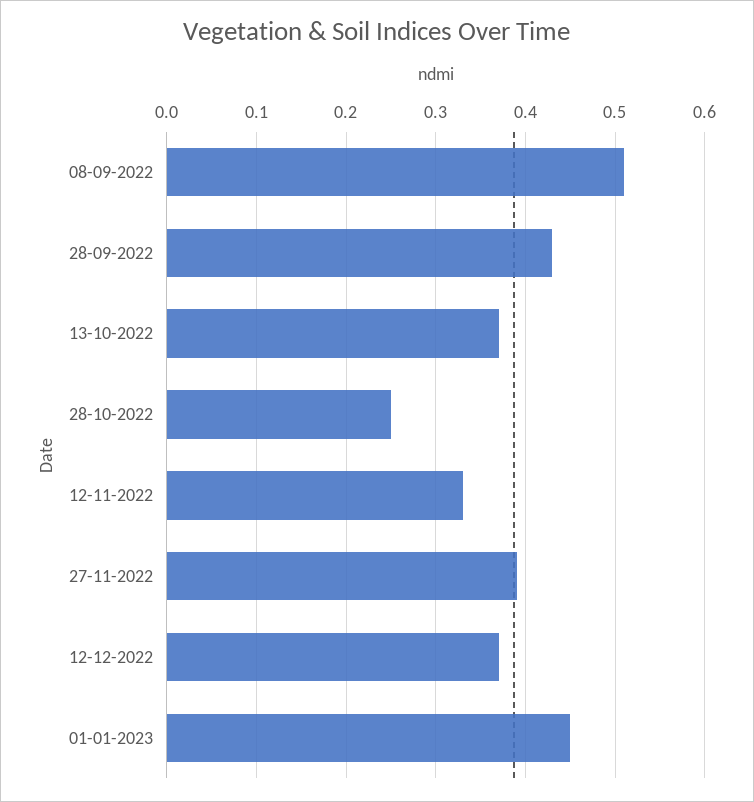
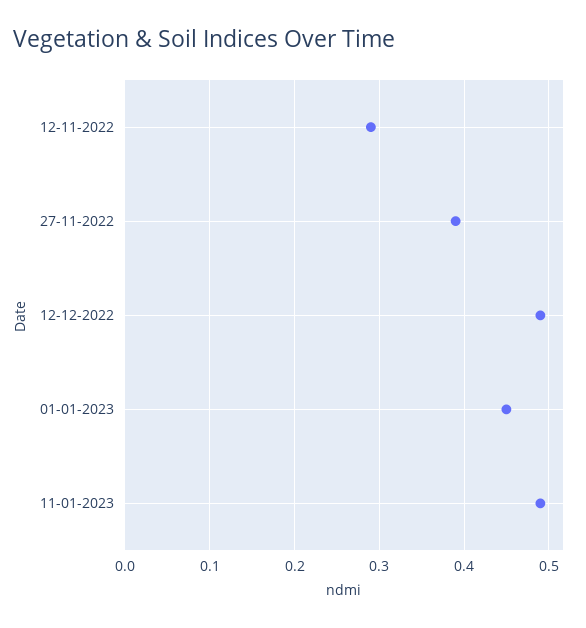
08-09-2022: 0.51 -> none
28-09-2022: 0.43 -> none
13-10-2022: 0.37 -> none
28-10-2022: 0.25 -> none
12-11-2022: 0.33 -> 0.29
12-12-2022: 0.37 -> 0.49
11-01-2023: none -> 0.49

